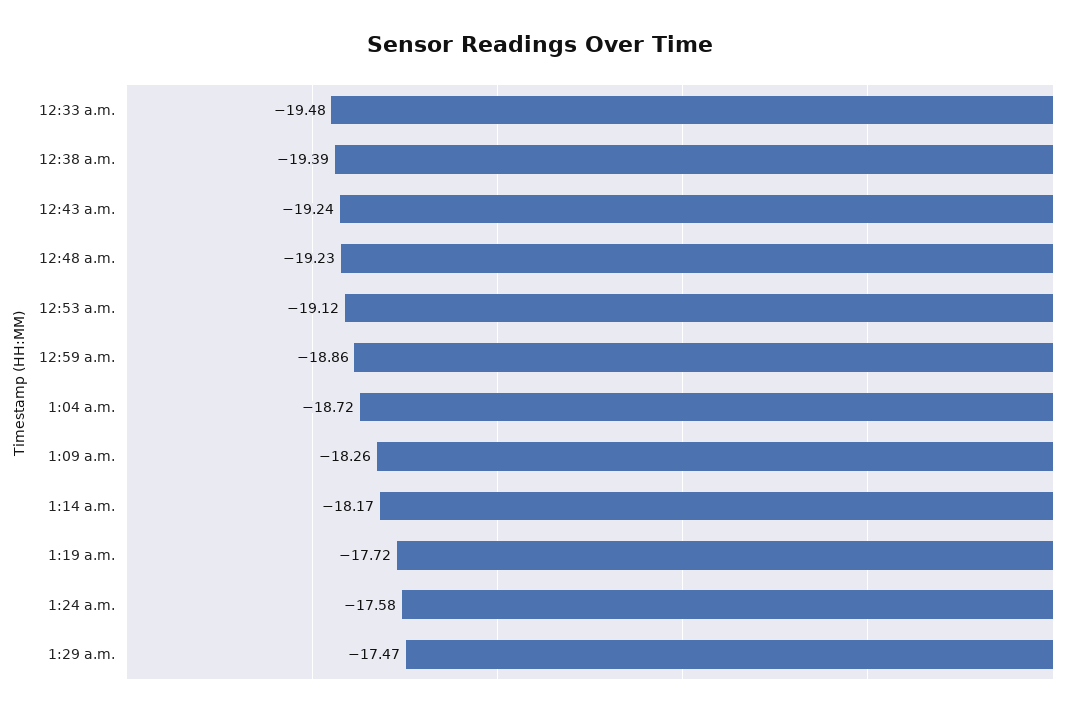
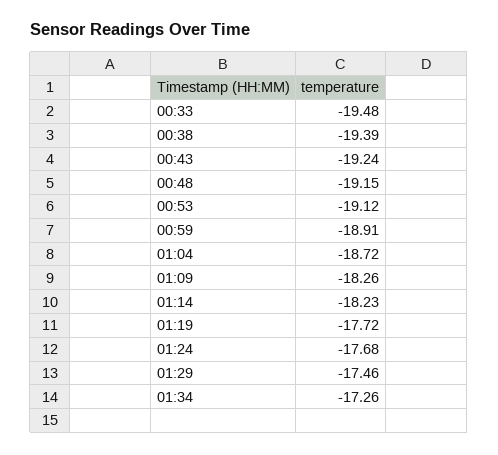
12:48 a.m.: -19.23 -> -19.15
12:59 a.m.: -18.86 -> -18.91
1:14 a.m.: -18.17 -> -18.23
1:24 a.m.: -17.58 -> -17.68
1:29 a.m.: -17.47 -> -17.46
01:34: none -> -17.26

